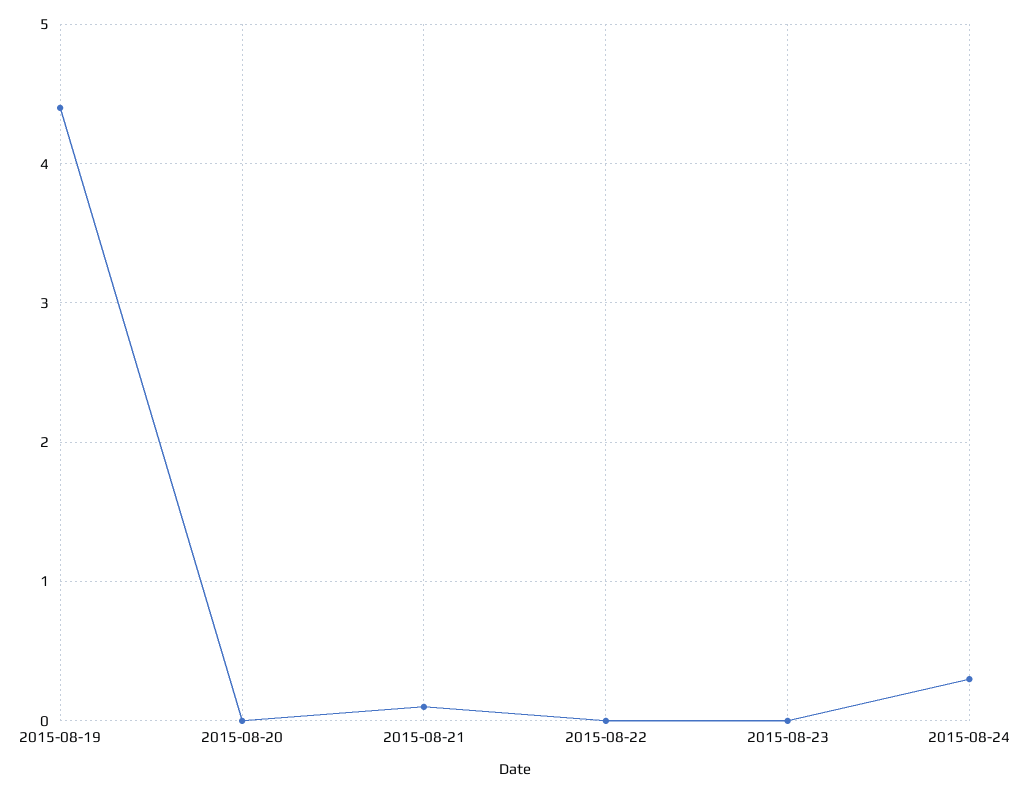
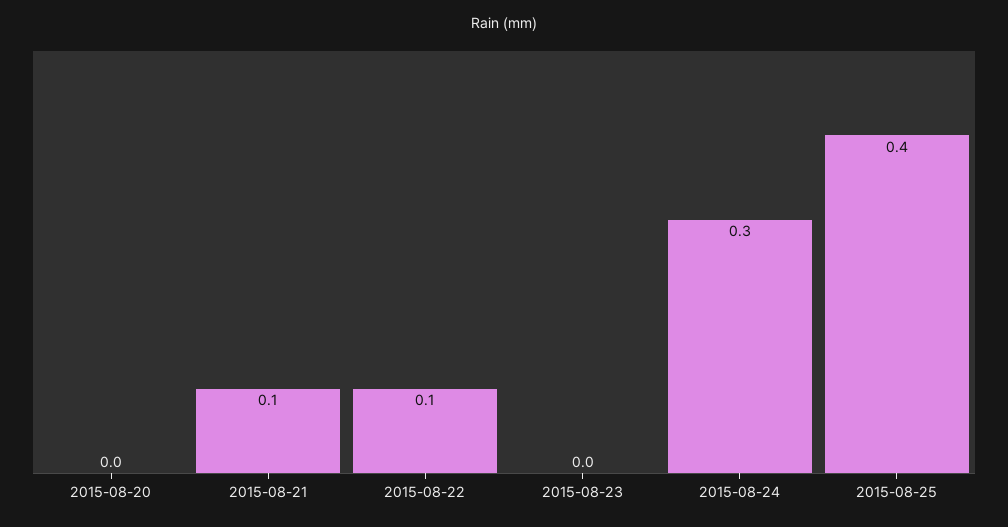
2015-08-19: 4.4 -> none
2015-08-22: 0 -> 0.1
2015-08-25: none -> 0.4

